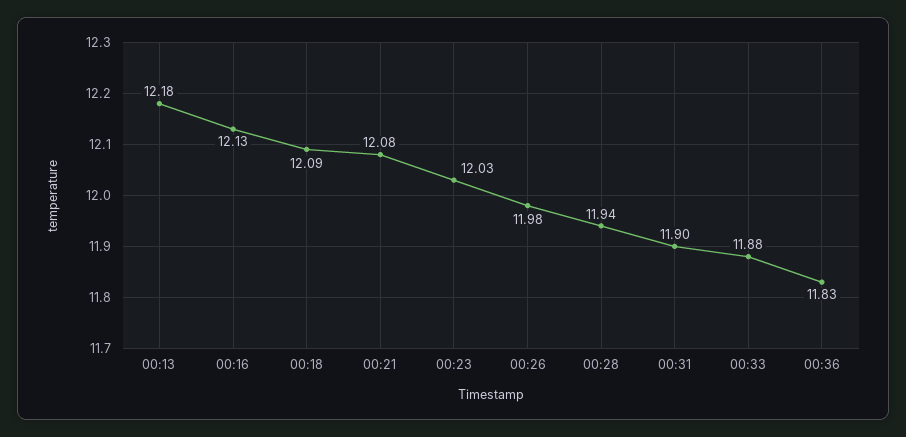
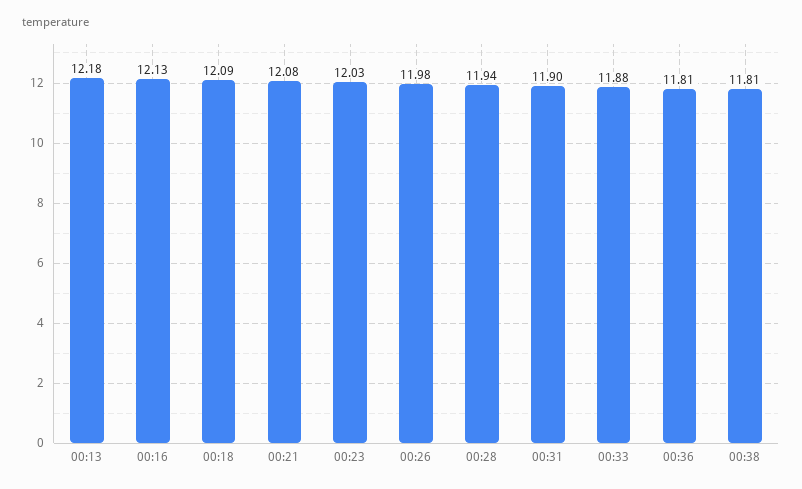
00:36: 11.83 -> 11.81
00:38: none -> 11.81

